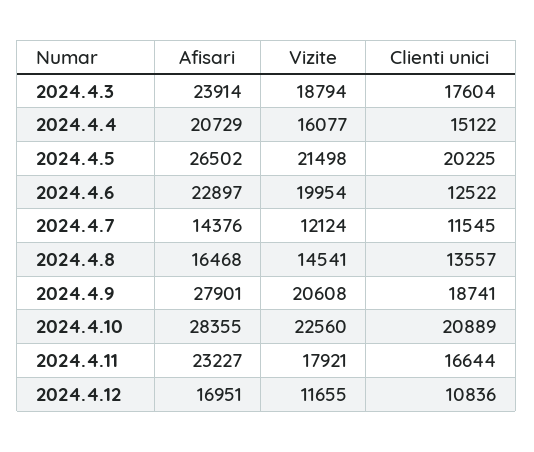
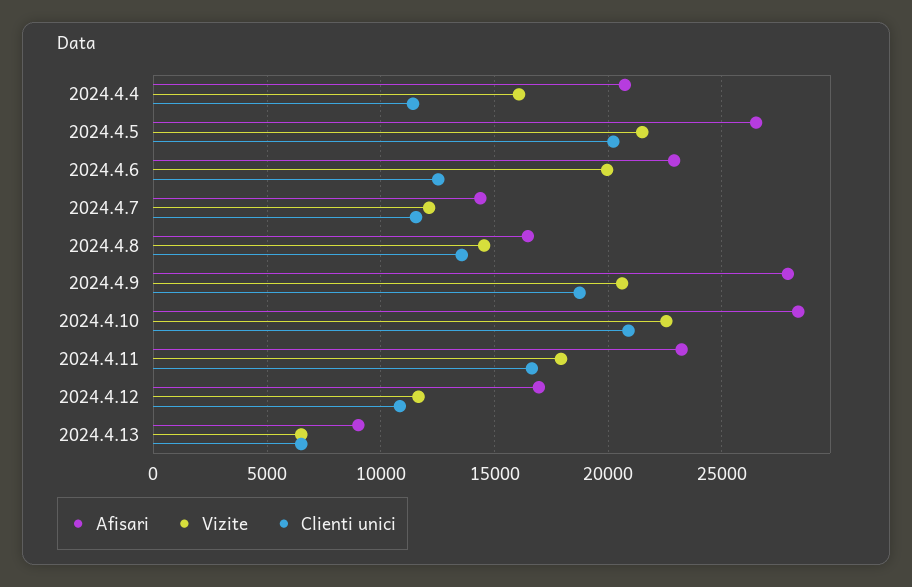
Afisari, 2024.4.3: 23914 -> none
Vizite, 2024.4.3: 18794 -> none
Clienti unici, 2024.4.3: 17604 -> none
Clienti unici, 2024.4.4: 15122 -> 11500
Afisari, 2024.4.13: none -> 9000
Vizite, 2024.4.13: none -> 6500
Clienti unici, 2024.4.13: none -> 6500

